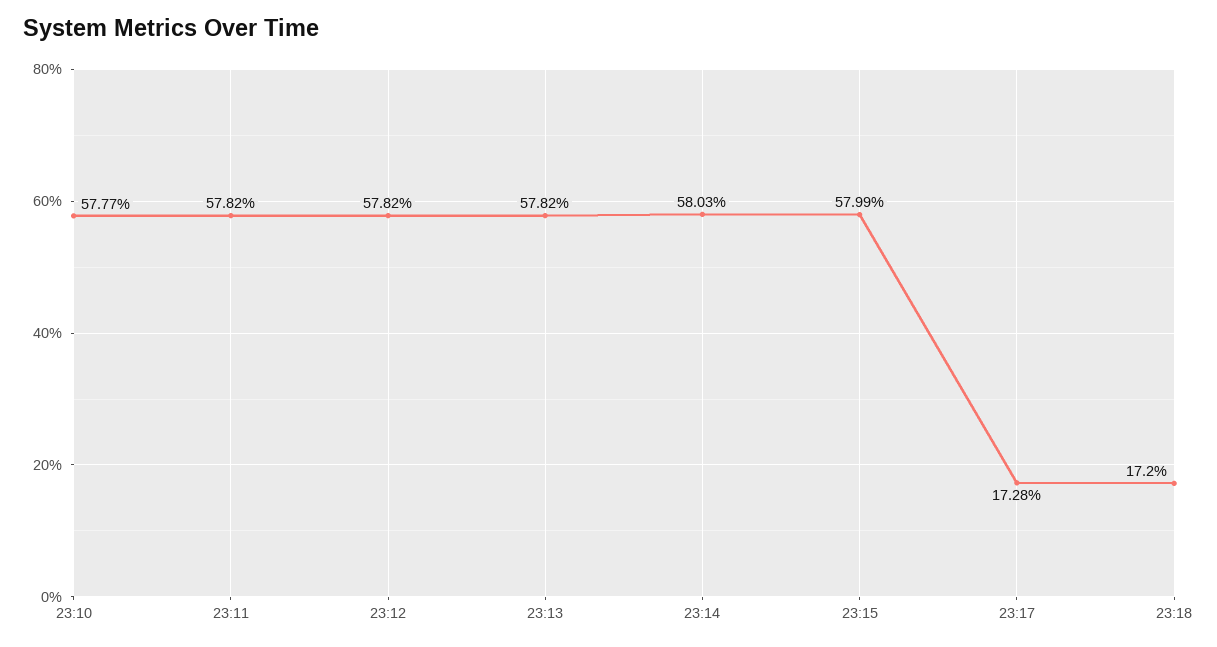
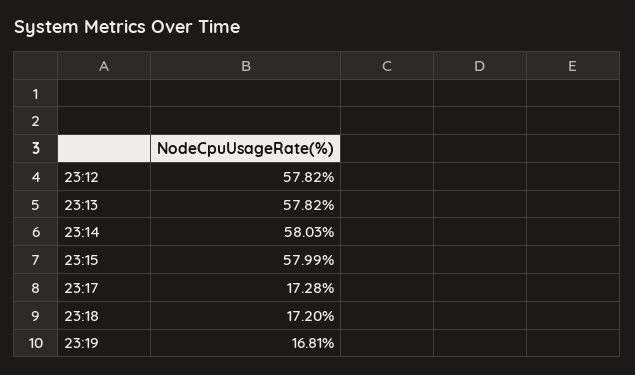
23:10: 57.77 -> none
23:11: 57.82 -> none
23:19: none -> 16.81

